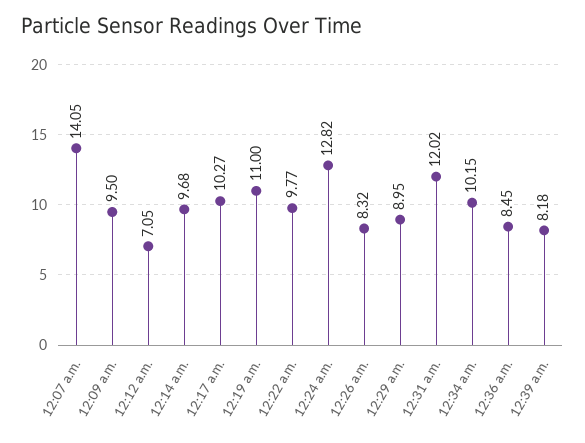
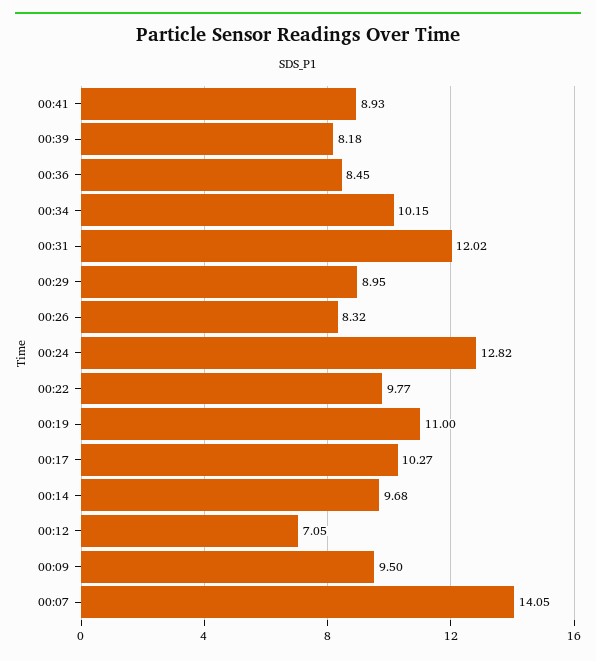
00:41: none -> 8.93

